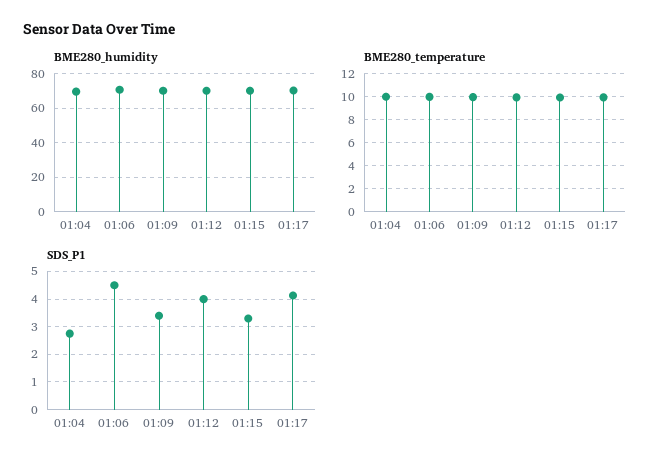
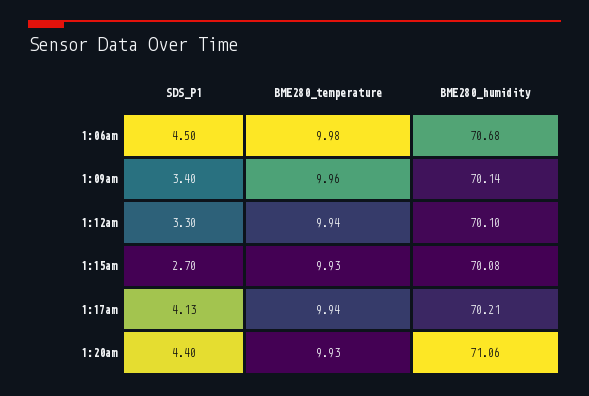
BME280_humidity, 01:04: 70 -> none
BME280_temperature, 01:04: 10 -> none
SDS_P1, 01:04: 2.75 -> none
SDS_P1, 01:12: 4 -> 3.3
SDS_P1, 01:15: 3.25 -> 2.7
SDS_P1, 1:20am: none -> 4.4
BME280_temperature, 1:20am: none -> 9.93
BME280_humidity, 1:20am: none -> 71.06

